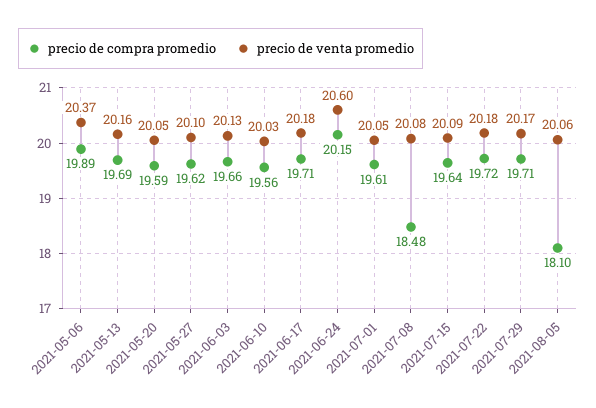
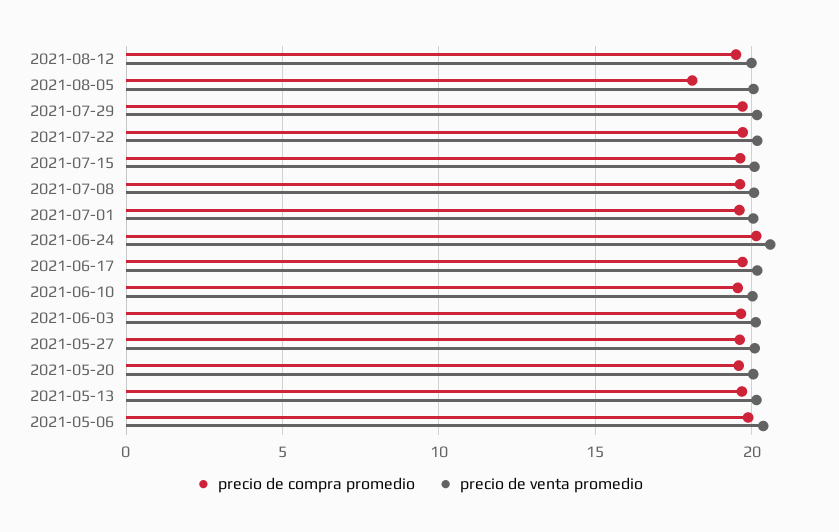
precio de compra promedio, 2021-07-08: 18.48 -> 19.5
precio de compra promedio, 2021-08-12: none -> 19.5
precio de venta promedio, 2021-08-12: none -> 20

